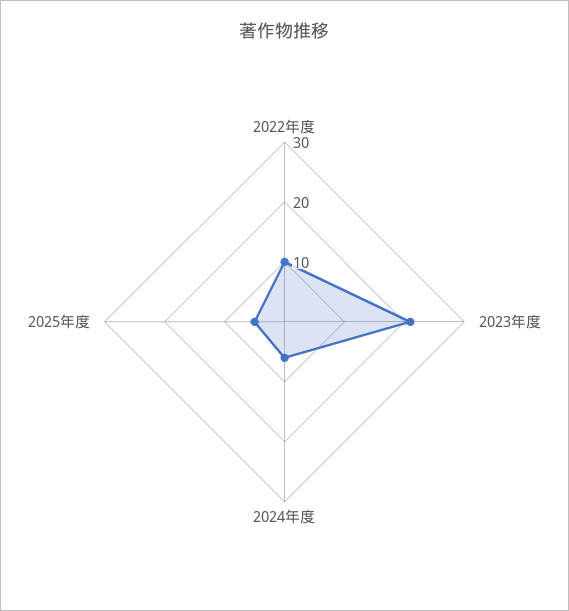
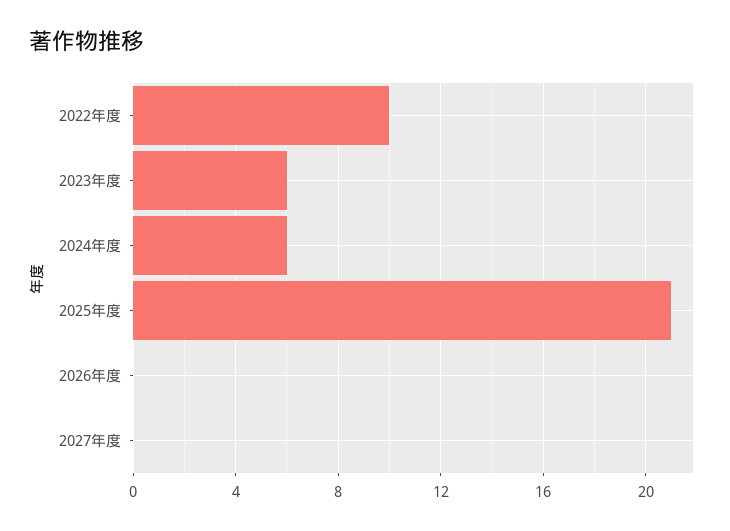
2023年度: 20 -> 6
2025年度: 5 -> 21
2026年度: none -> 0
2027年度: none -> 0

